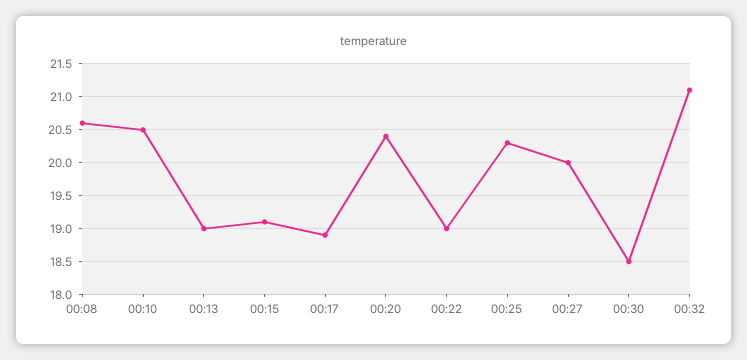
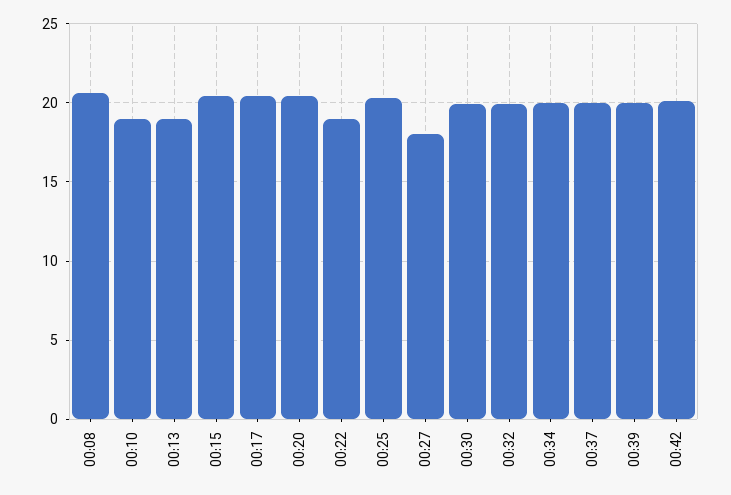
00:10: 20.5 -> 19
00:15: 19.1 -> 20.5
00:17: 18.9 -> 20.5
00:27: 20 -> 18
00:30: 18.5 -> 20
00:32: 21.1 -> 20
00:34: none -> 20
00:37: none -> 20
00:39: none -> 20
00:42: none -> 20

